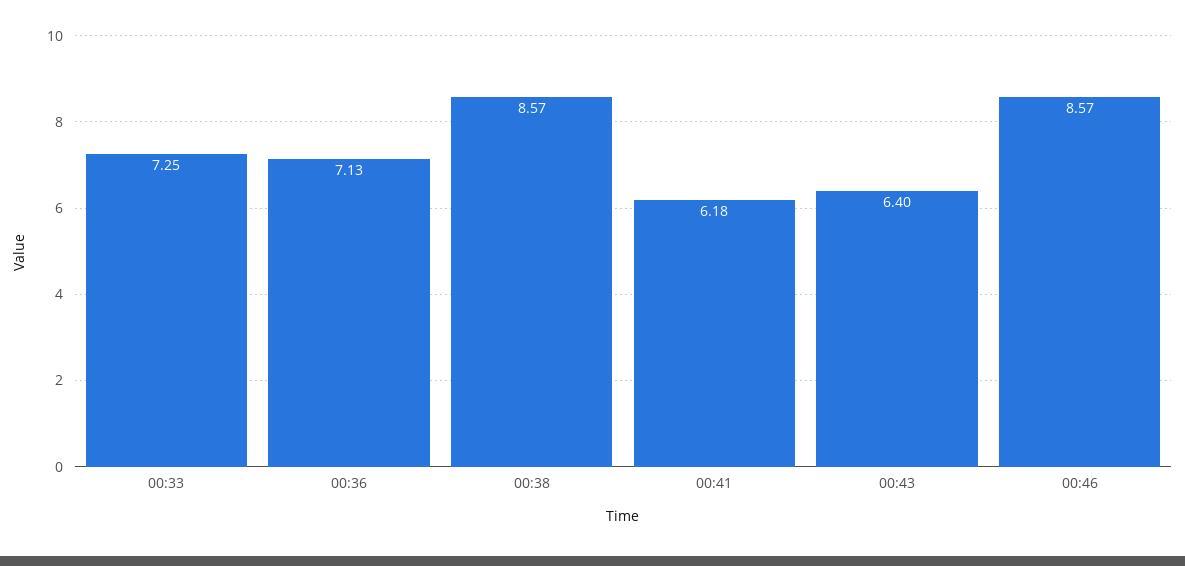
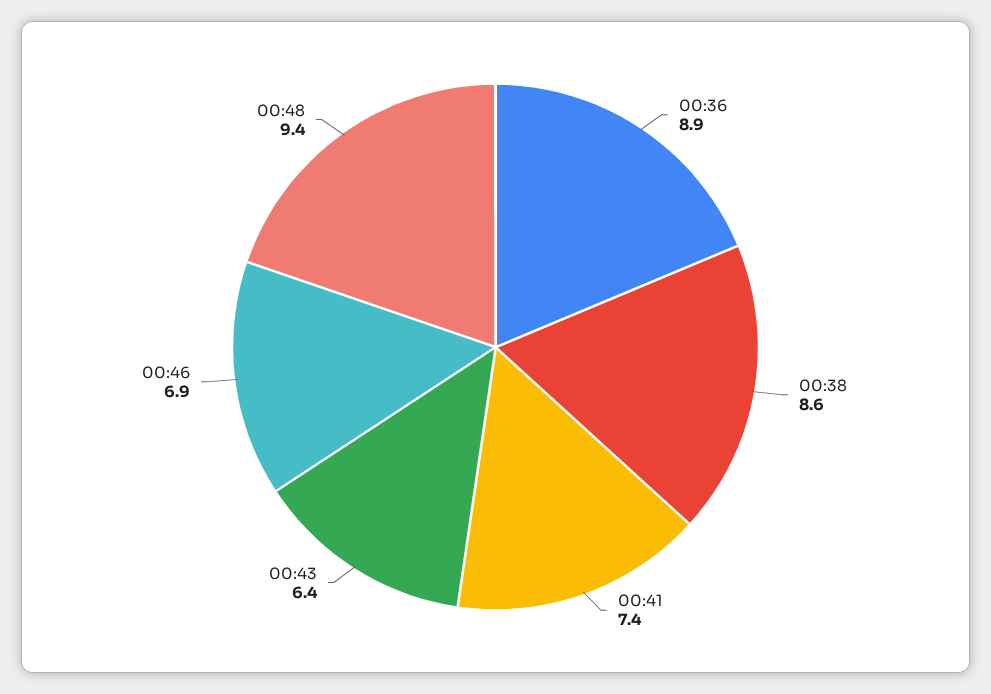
00:33: 7.25 -> none
00:36: 7.13 -> 8.9
00:41: 6.18 -> 7.4
00:46: 8.57 -> 6.9
00:48: none -> 9.4

